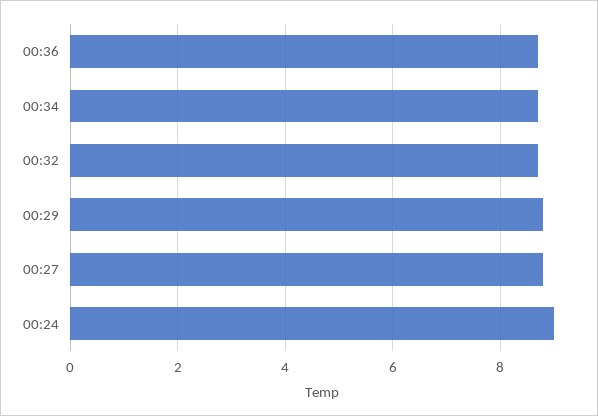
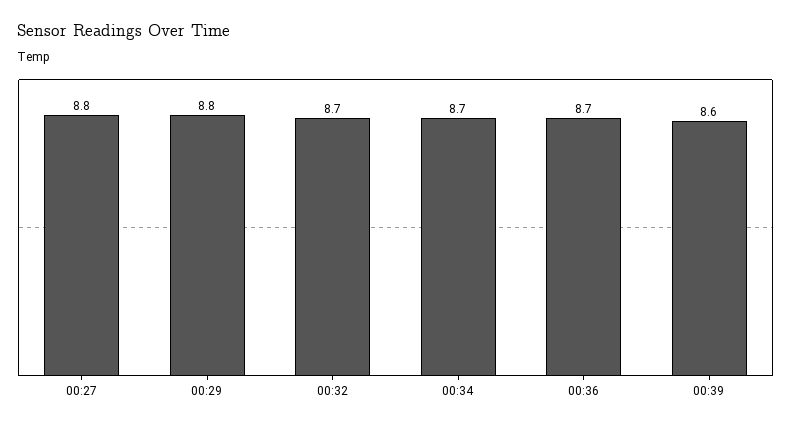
00:24: 9 -> none
00:39: none -> 8.6

